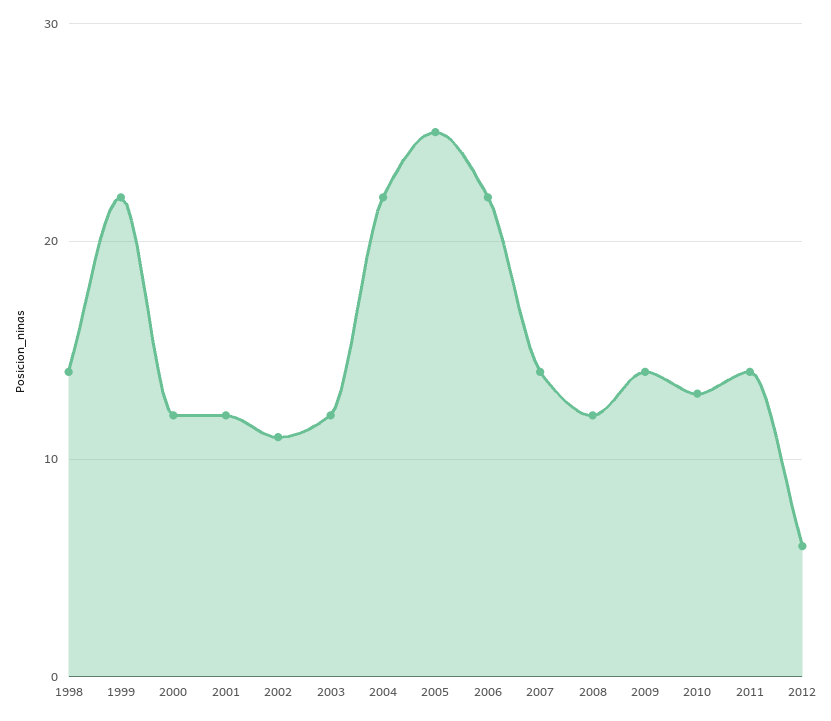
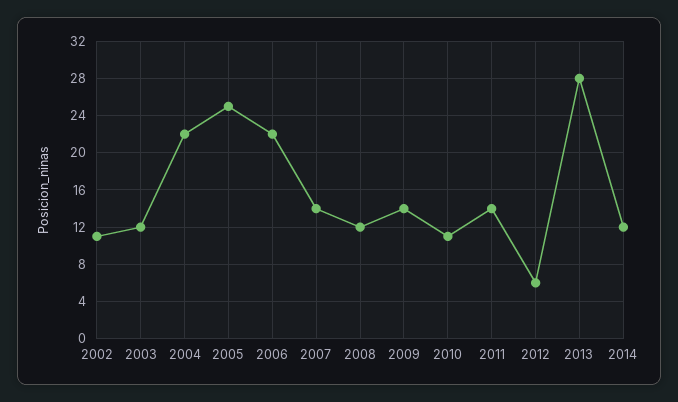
1998: 14 -> none
1999: 22 -> none
2000: 12 -> none
2001: 12 -> none
2010: 13 -> 11
2013: none -> 28
2014: none -> 12

